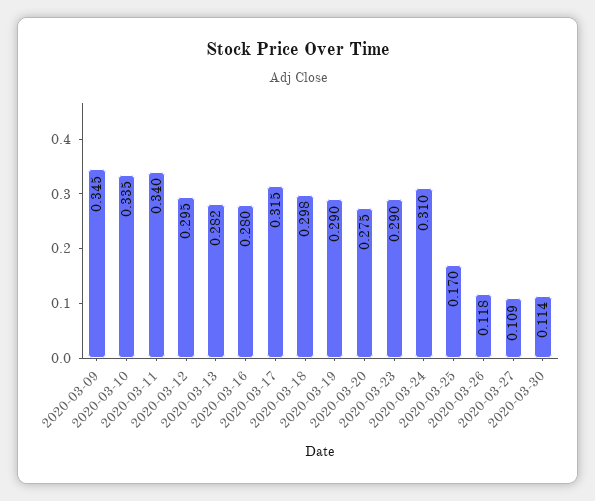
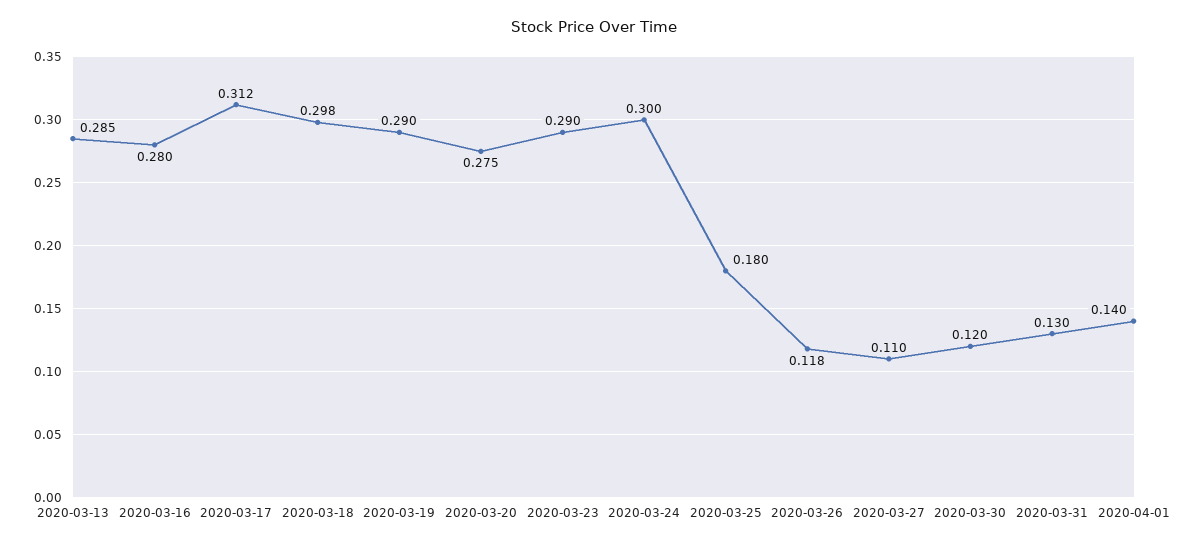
2020-03-09: 0.345 -> none
2020-03-10: 0.335 -> none
2020-03-11: 0.34 -> none
2020-03-12: 0.295 -> none
2020-03-13: 0.282 -> 0.285
2020-03-17: 0.315 -> 0.312
2020-03-24: 0.31 -> 0.3
2020-03-25: 0.17 -> 0.18
2020-03-27: 0.109 -> 0.11
2020-03-30: 0.114 -> 0.12
2020-03-31: none -> 0.13
2020-04-01: none -> 0.14

